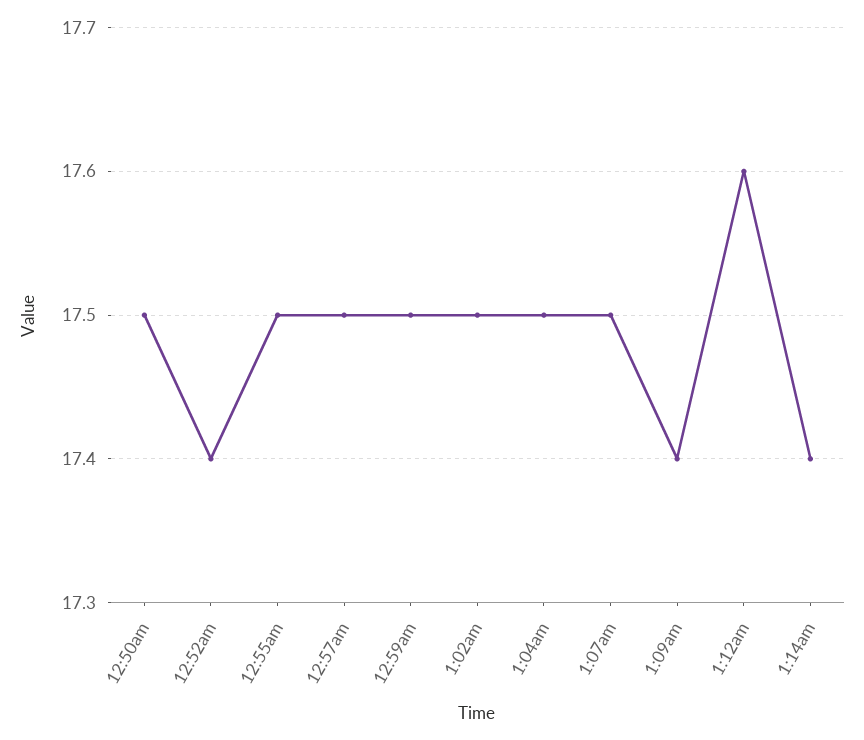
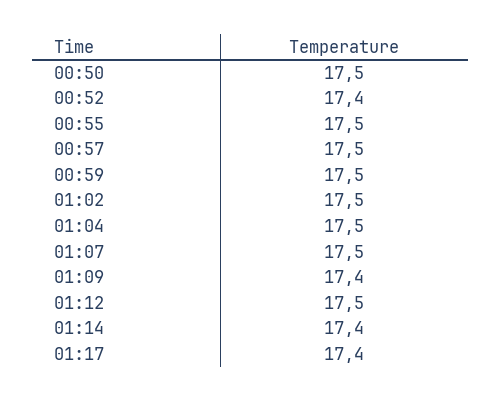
1:12am: 17.6 -> 17.5
01:17: none -> 17.4

